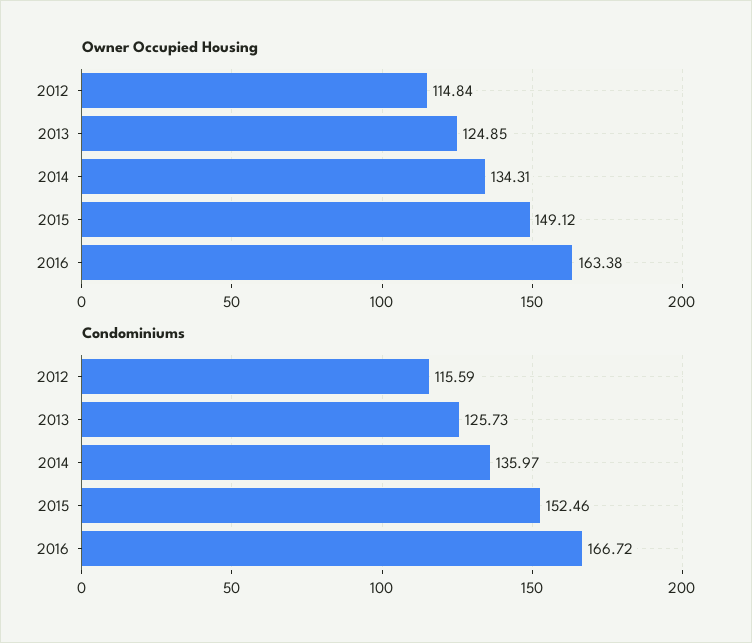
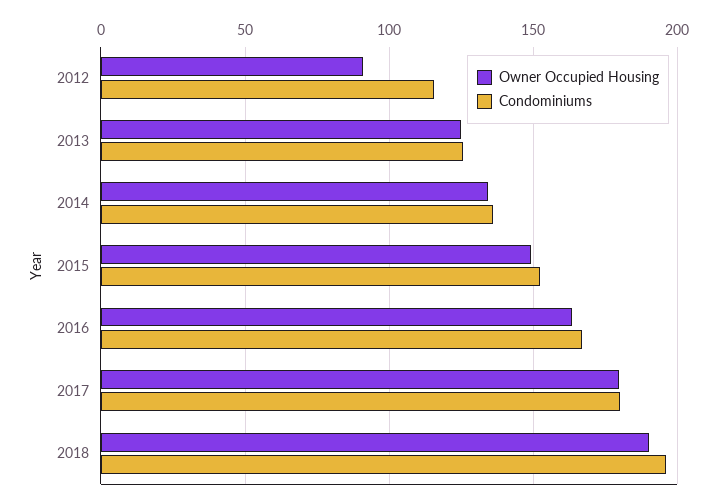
Owner Occupied Housing, 2012: 114.84 -> 90
Owner Occupied Housing, 2017: none -> 180
Condominiums, 2017: none -> 180
Owner Occupied Housing, 2018: none -> 190
Condominiums, 2018: none -> 195

